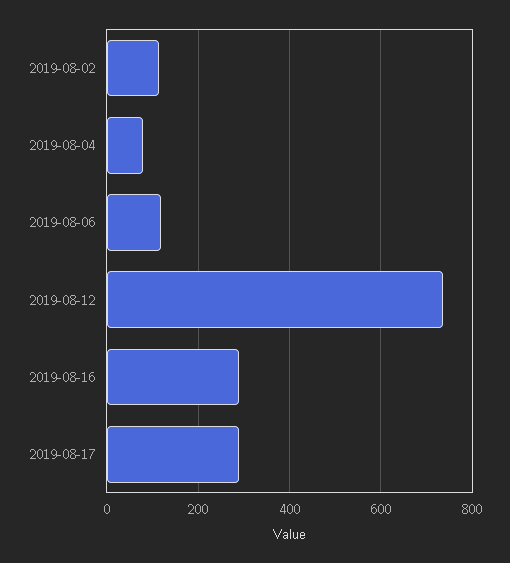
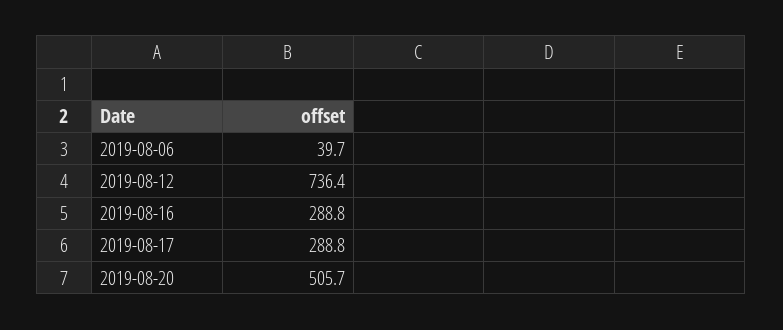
2019-08-02: 120 -> none
2019-08-04: 80 -> none
2019-08-06: 120 -> 39.7
2019-08-20: none -> 505.7

